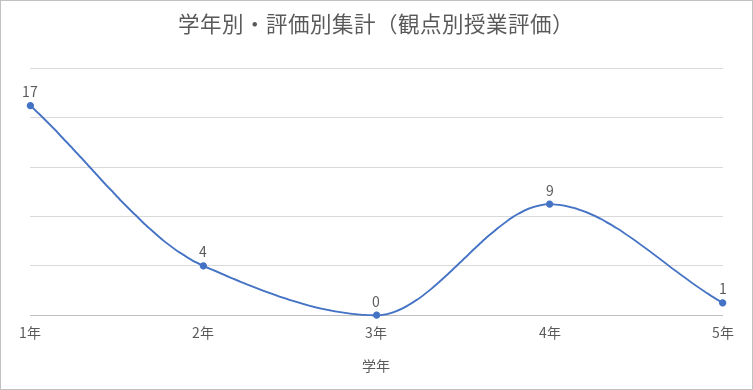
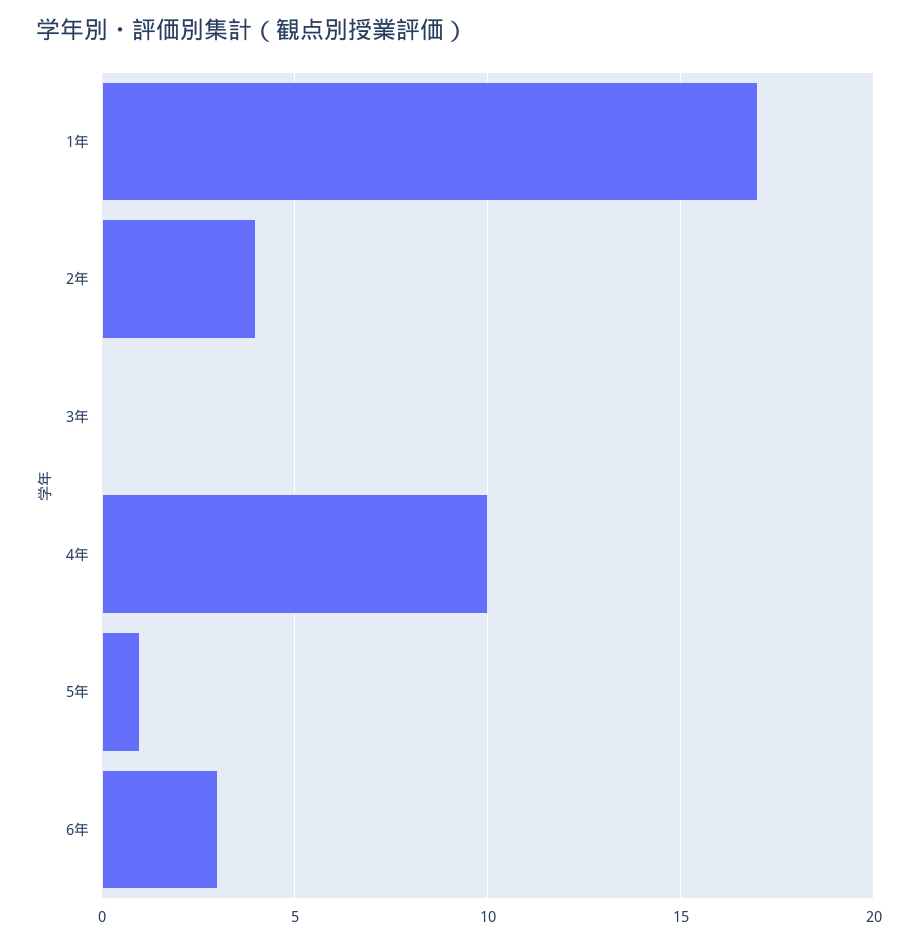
4年: 9 -> 10
6年: none -> 3

